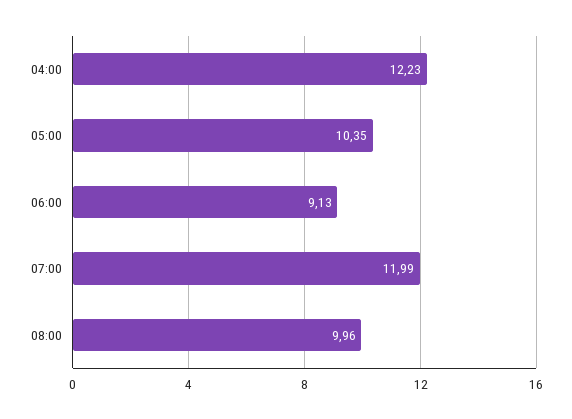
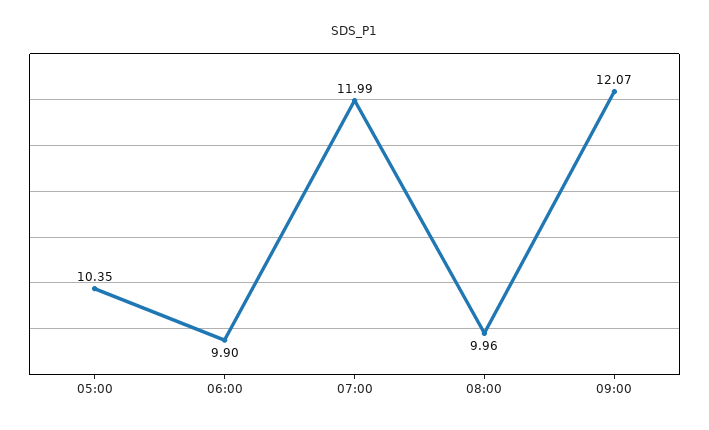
04:00: 12.23 -> none
06:00: 9.13 -> 9.9
09:00: none -> 12.07

